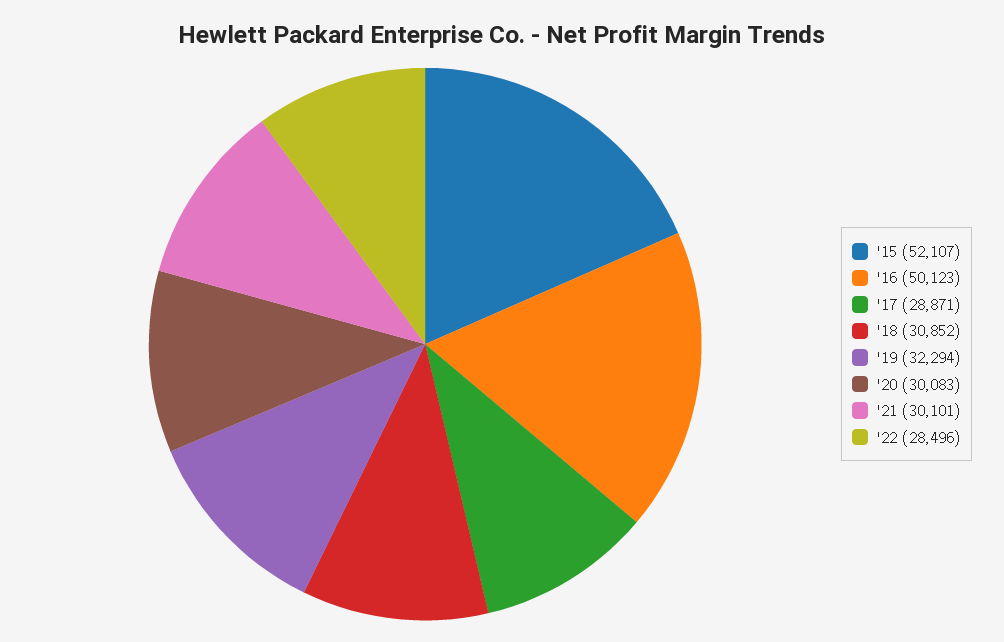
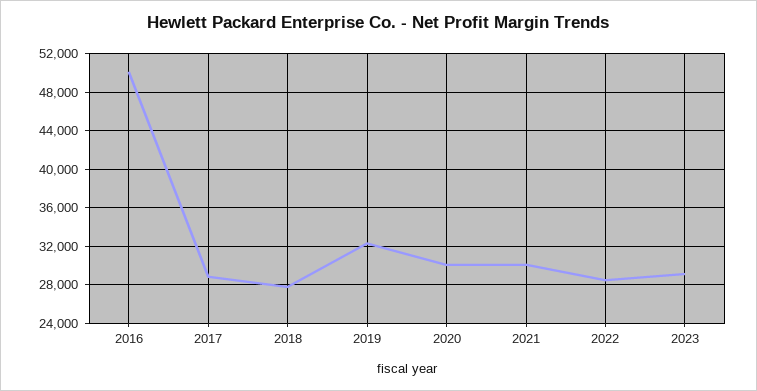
'15: 52107 -> none
'18: 30852 -> 28000
2023: none -> 29000

